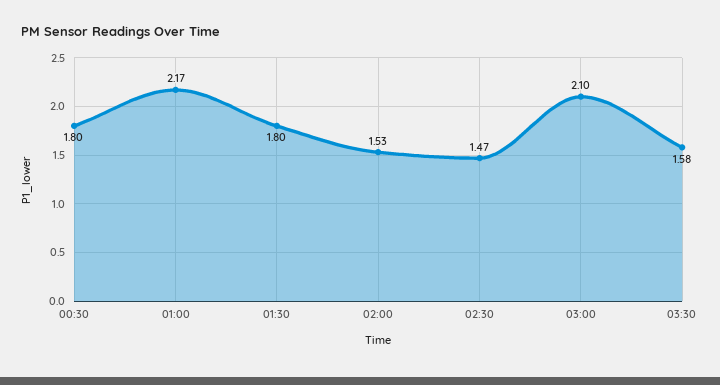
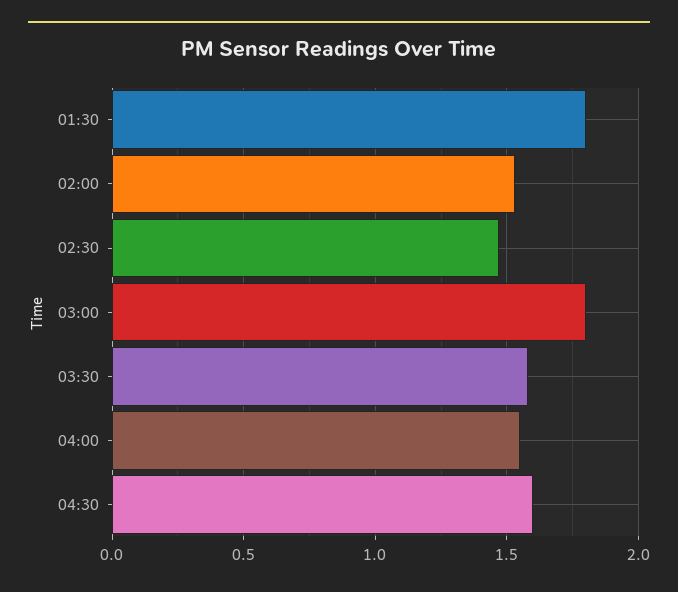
00:30: 1.8 -> none
01:00: 2.17 -> none
03:00: 2.1 -> 1.8
04:00: none -> 1.55
04:30: none -> 1.6

